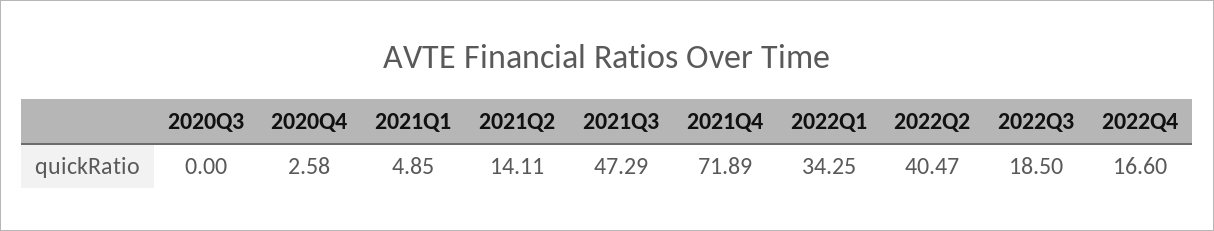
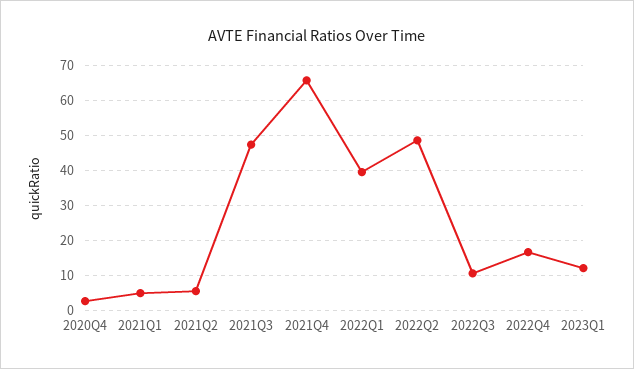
2020Q3: 0 -> none
2021Q2: 14.11 -> 6
2021Q4: 71.89 -> 66
2022Q1: 34.25 -> 40
2022Q2: 40.47 -> 48
2022Q3: 18.5 -> 10
2023Q1: none -> 12

